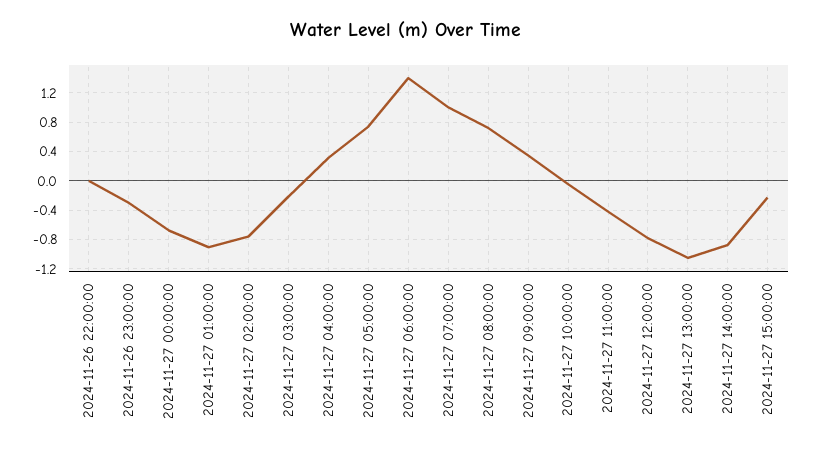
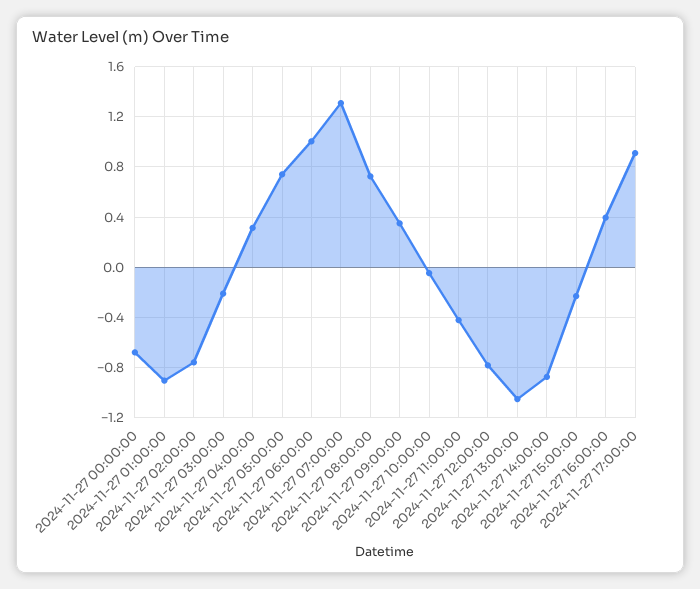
2024-11-26 22:00:00: 0 -> none
2024-11-26 23:00:00: -0.3 -> none
2024-11-27 06:00:00: 1.4 -> 1
2024-11-27 07:00:00: 1 -> 1.3
2024-11-27 16:00:00: none -> 0.4
2024-11-27 17:00:00: none -> 0.9

